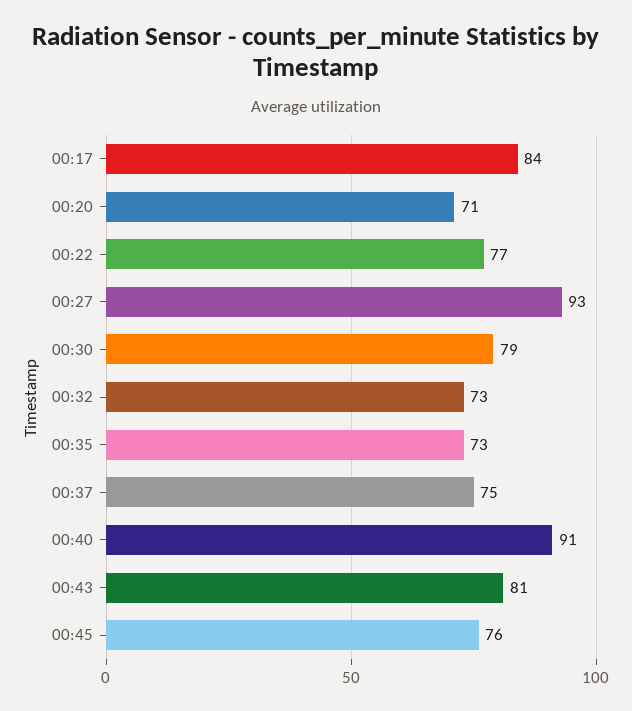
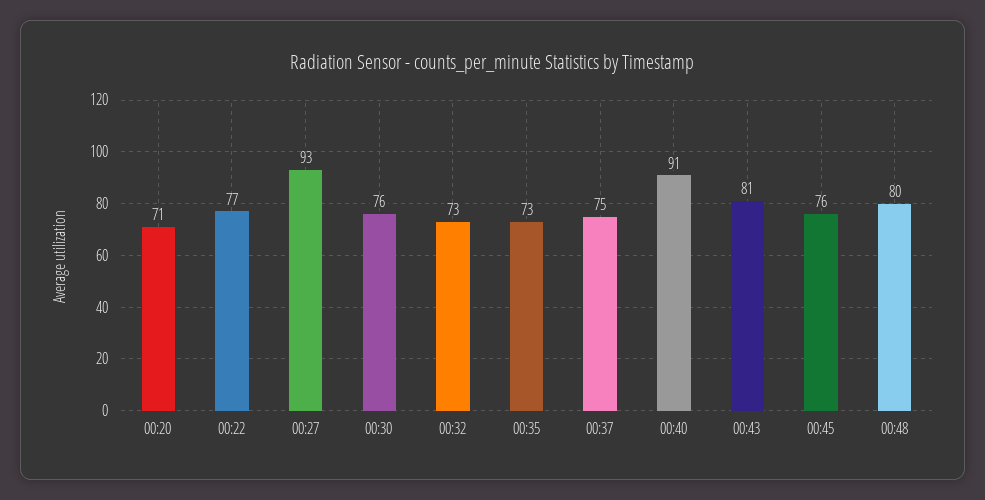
00:17: 84 -> none
00:30: 79 -> 76
00:48: none -> 80

